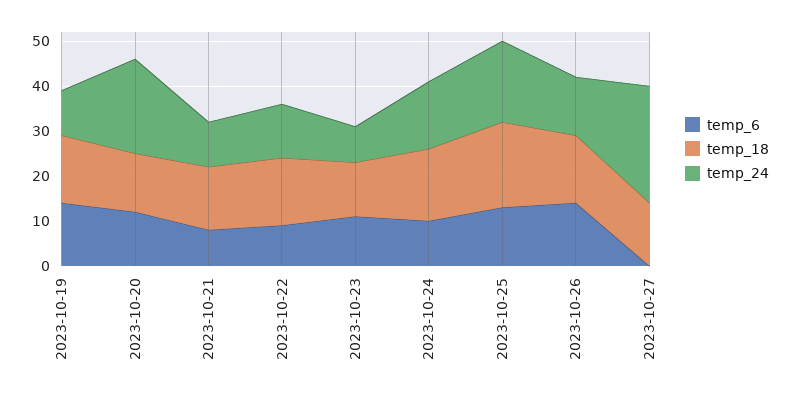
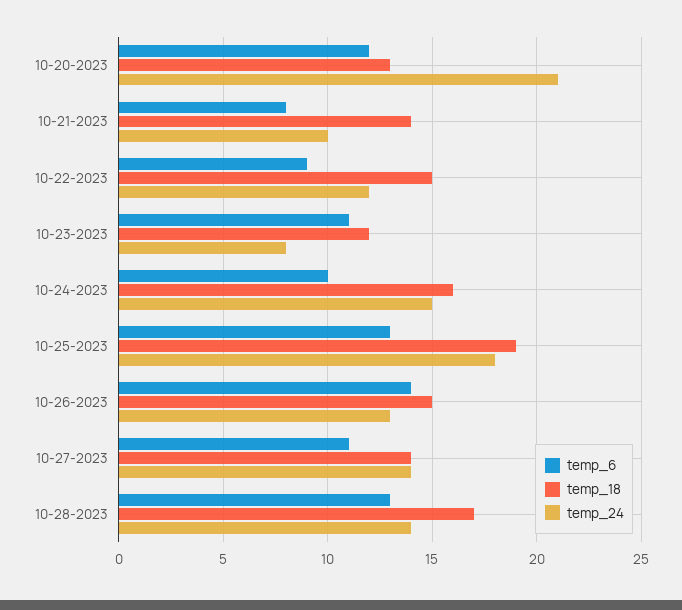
temp_6, 2023-10-19: 15 -> none
temp_18, 2023-10-19: 15 -> none
temp_24, 2023-10-19: 10 -> none
temp_6, 2023-10-27: 0 -> 11
temp_24, 2023-10-27: 25 -> 14
temp_6, 10-28-2023: none -> 13
temp_18, 10-28-2023: none -> 17
temp_24, 10-28-2023: none -> 14

